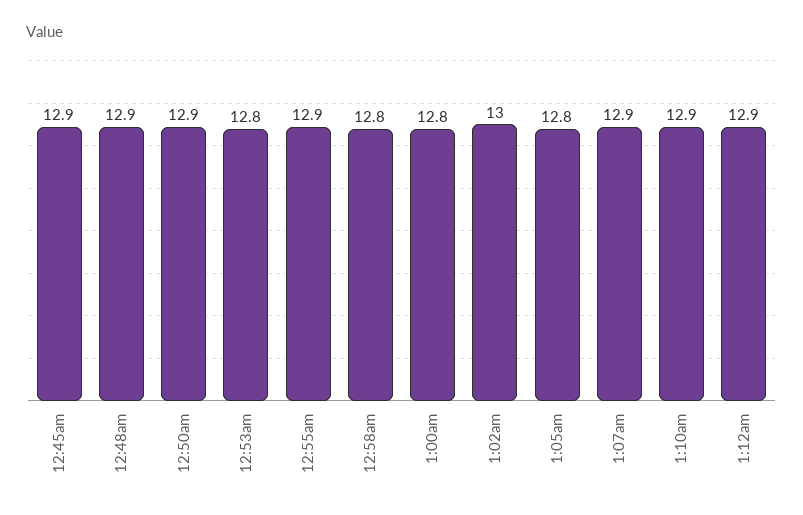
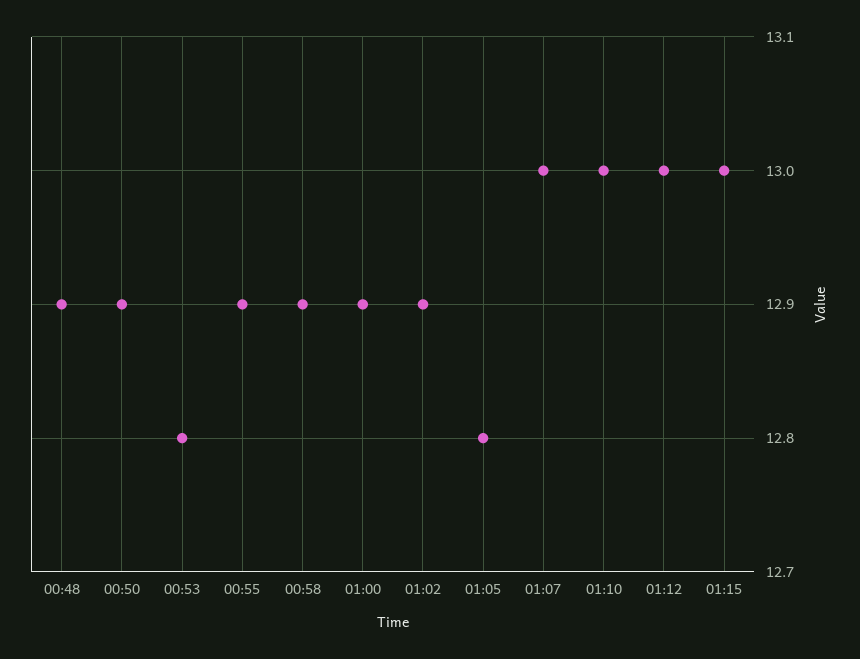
12:45am: 12.9 -> none
12:58am: 12.8 -> 12.9
1:00am: 12.8 -> 12.9
1:02am: 13 -> 12.9
1:07am: 12.9 -> 13
1:10am: 12.9 -> 13
1:12am: 12.9 -> 13
01:15: none -> 13

